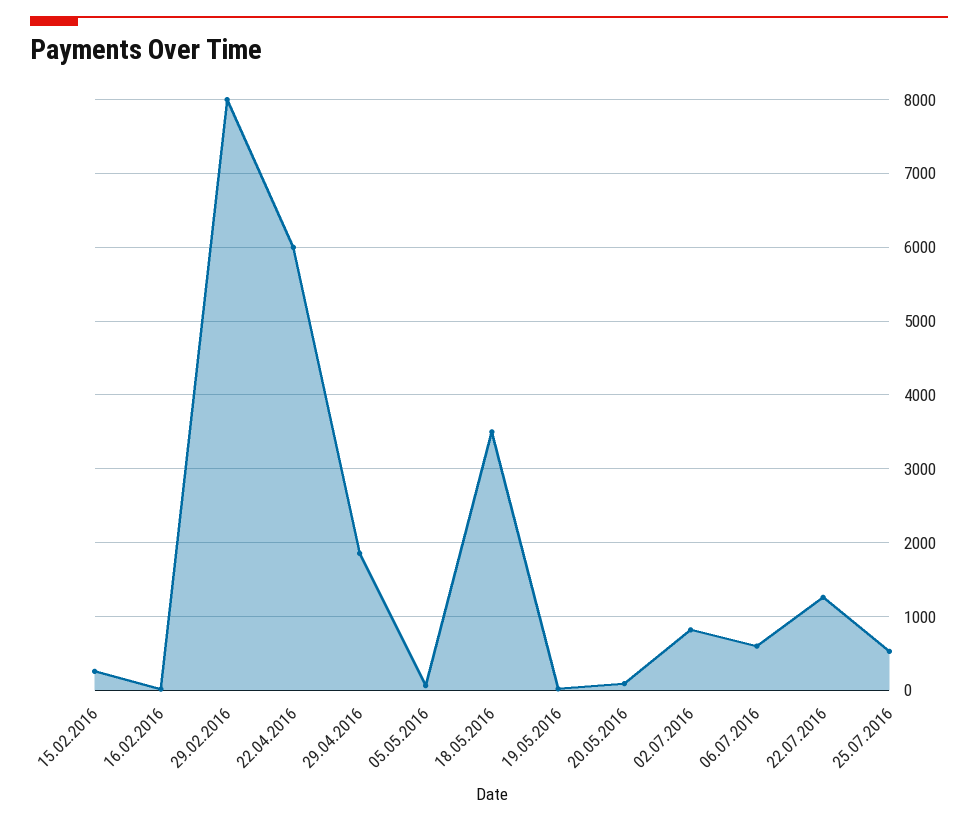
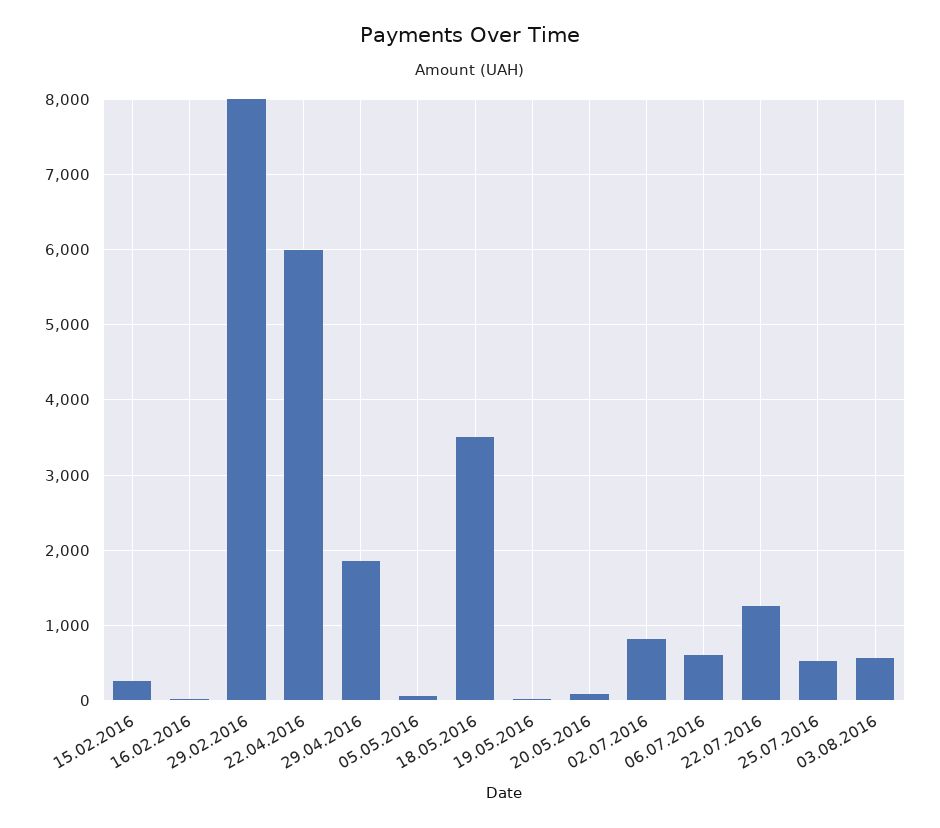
03.08.2016: none -> 600

